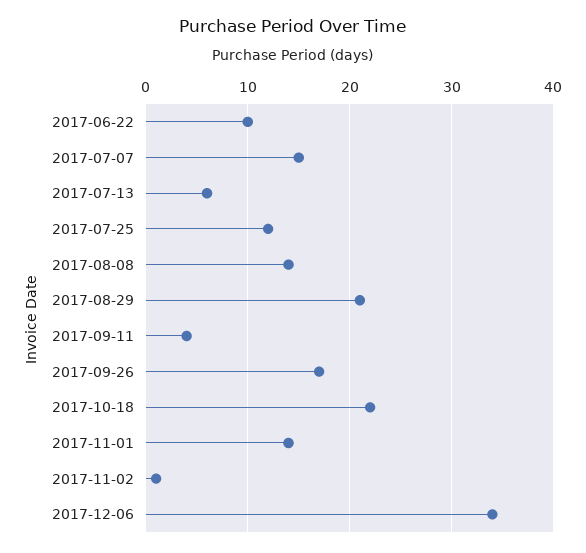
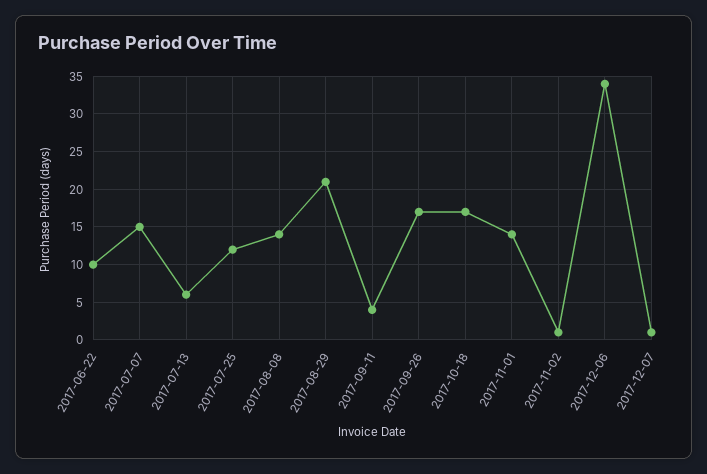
2017-10-18: 22 -> 17
2017-12-07: none -> 1

